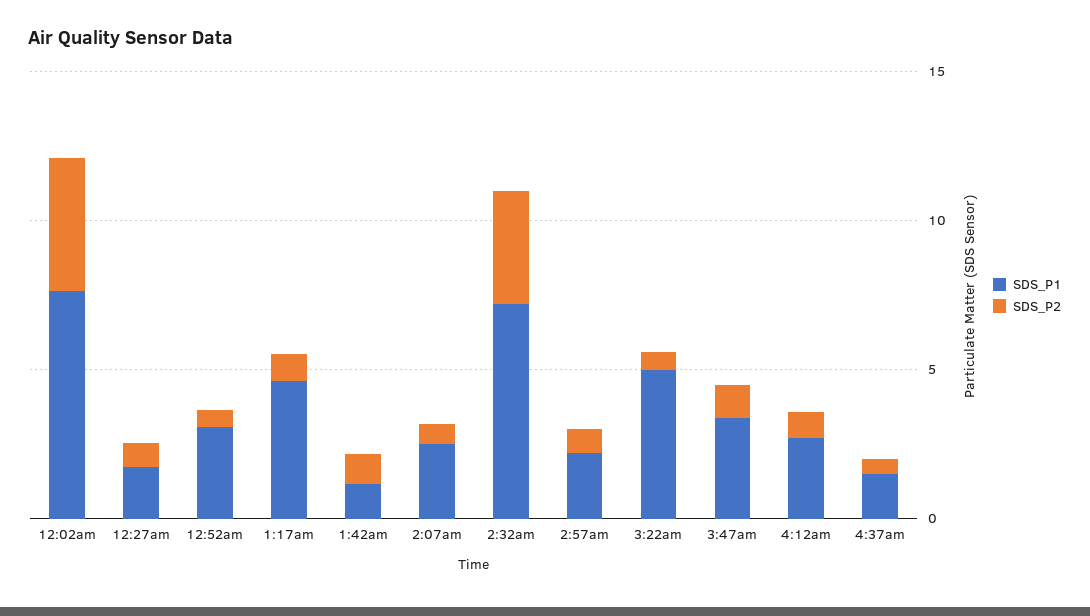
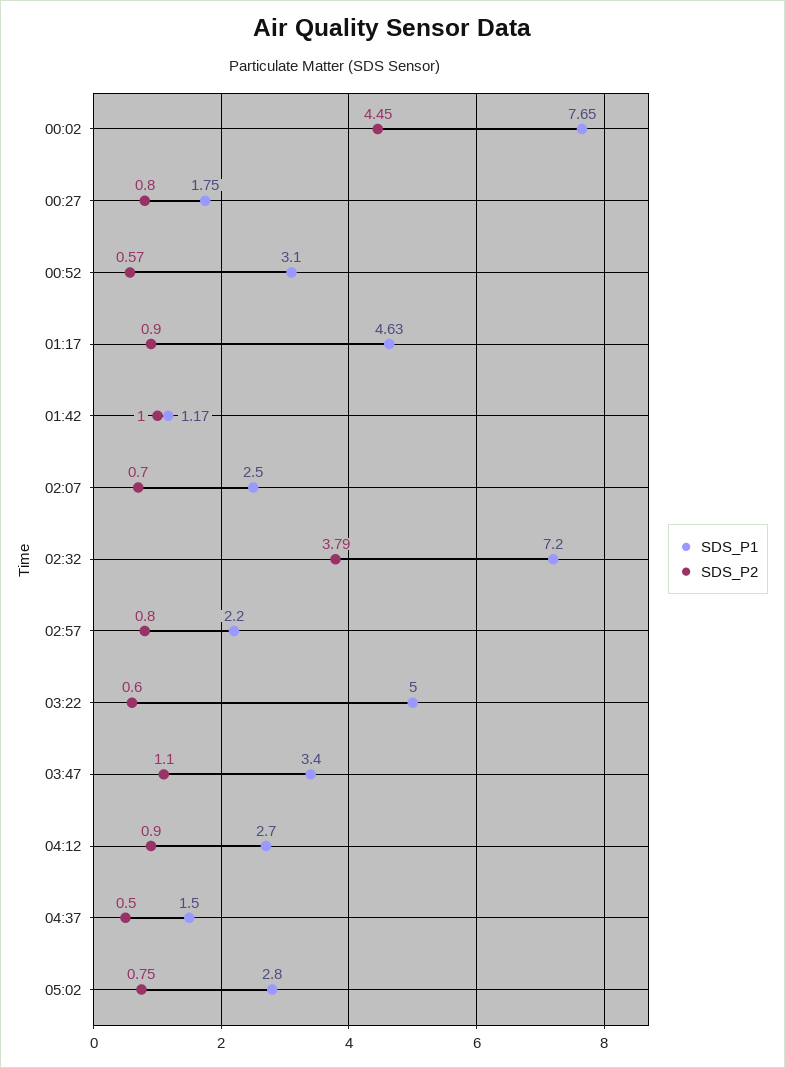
SDS_P1, 05:02: none -> 2.8
SDS_P2, 05:02: none -> 0.75

